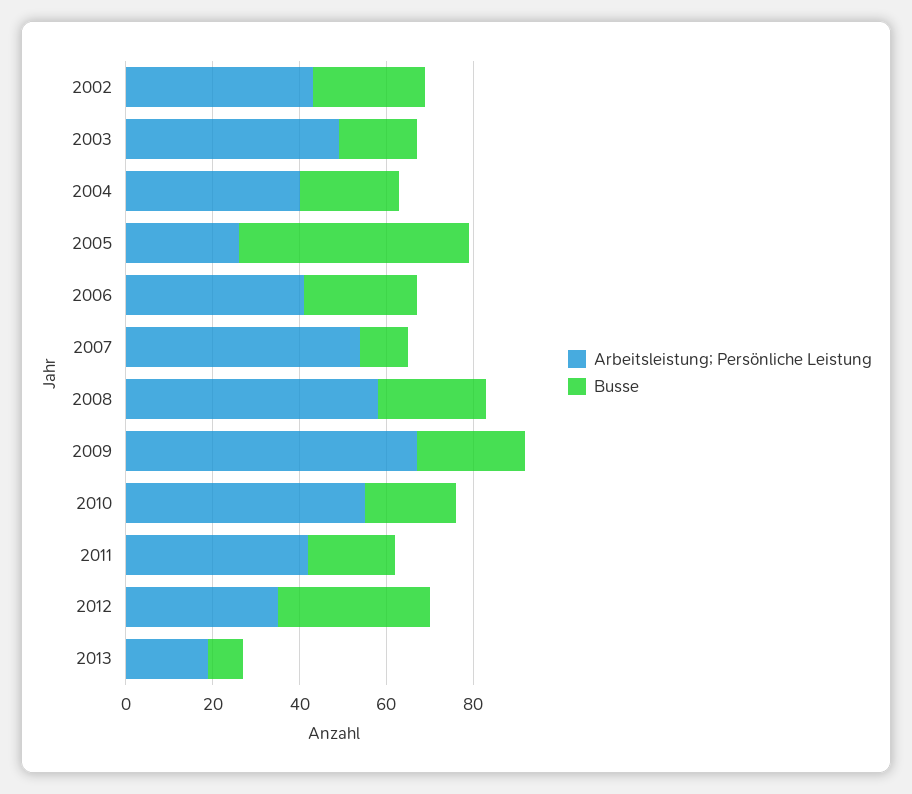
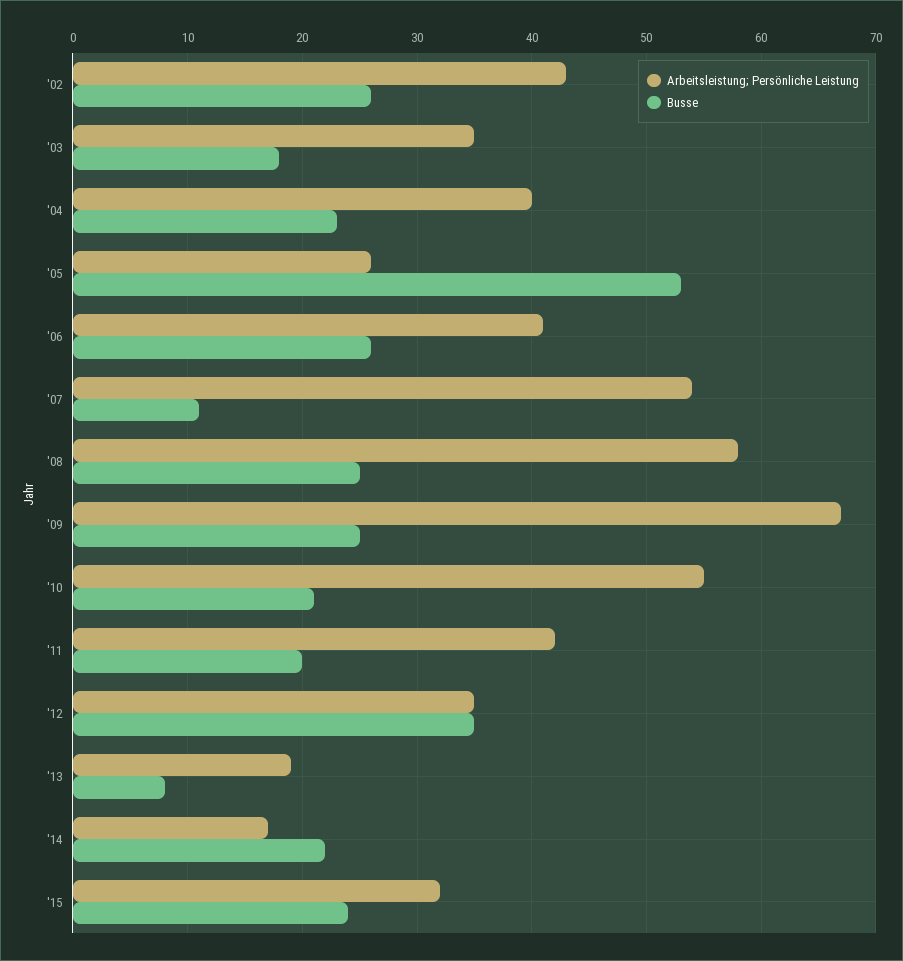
Arbeitsleistung; Persönliche Leistung, 2003: 50 -> 35
Arbeitsleistung; Persönliche Leistung, '14: none -> 17
Busse, '14: none -> 22
Arbeitsleistung; Persönliche Leistung, '15: none -> 32
Busse, '15: none -> 24

